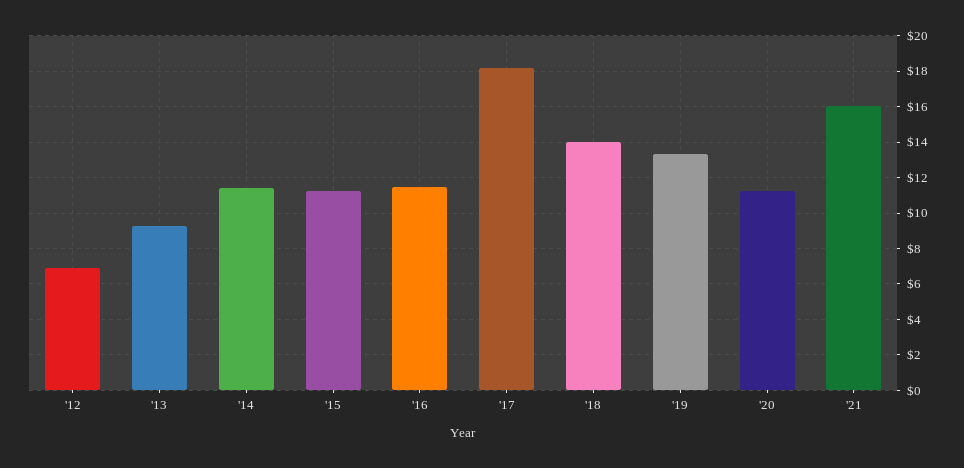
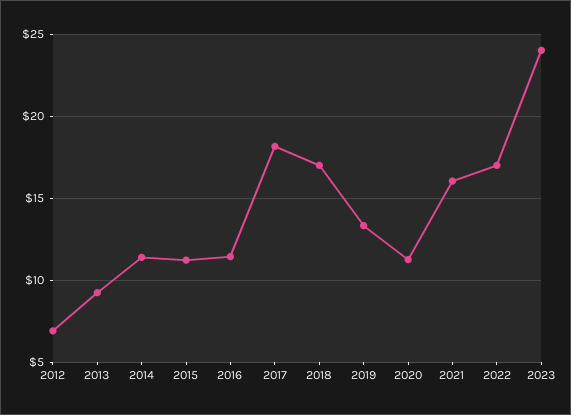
'18: 14 -> 17
2022: none -> 17
2023: none -> 24

